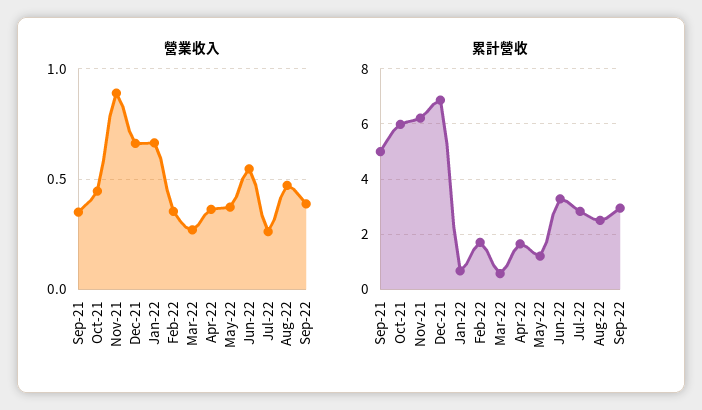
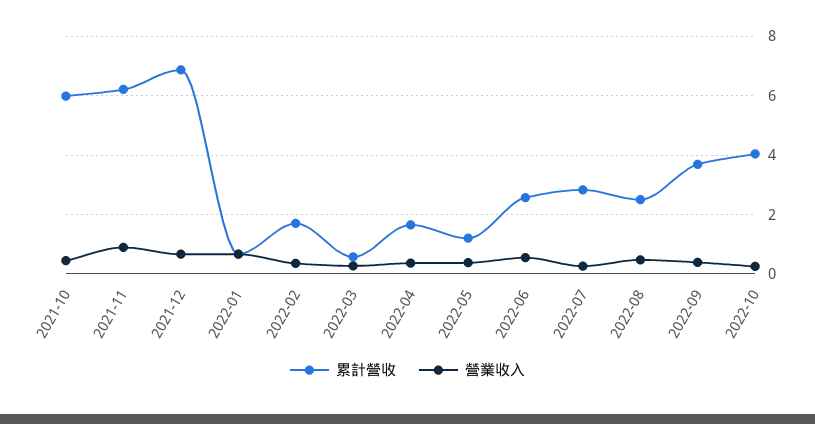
營業收入, Sep-21: 0.35 -> none
累計營收, Sep-21: 5 -> none
累計營收, Jun-22: 3.25 -> 2.5
累計營收, Sep-22: 3 -> 3.75
累計營收, 2022-10: none -> 4
營業收入, 2022-10: none -> 0.25

